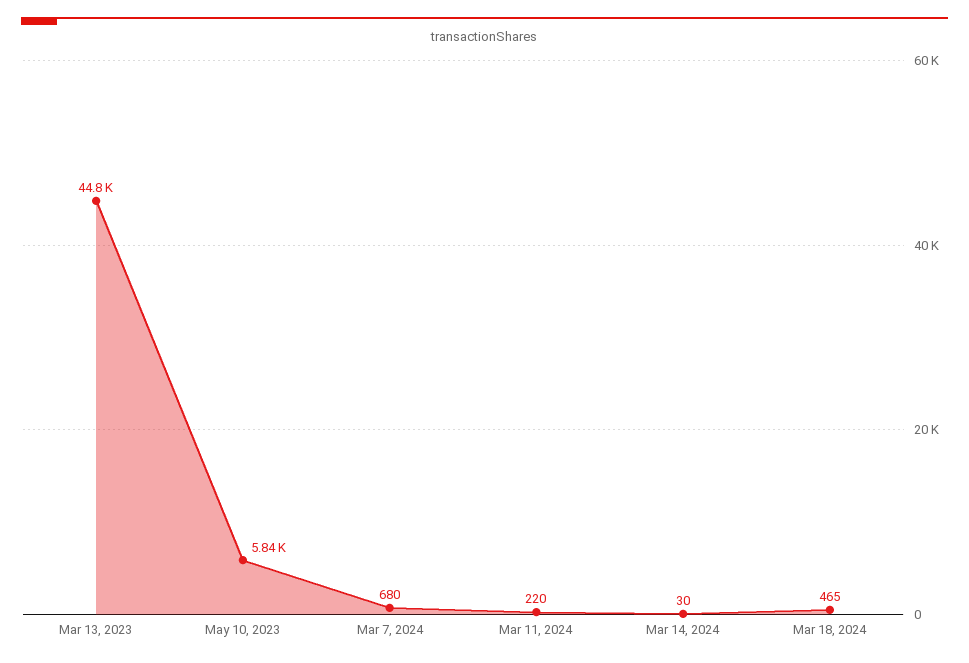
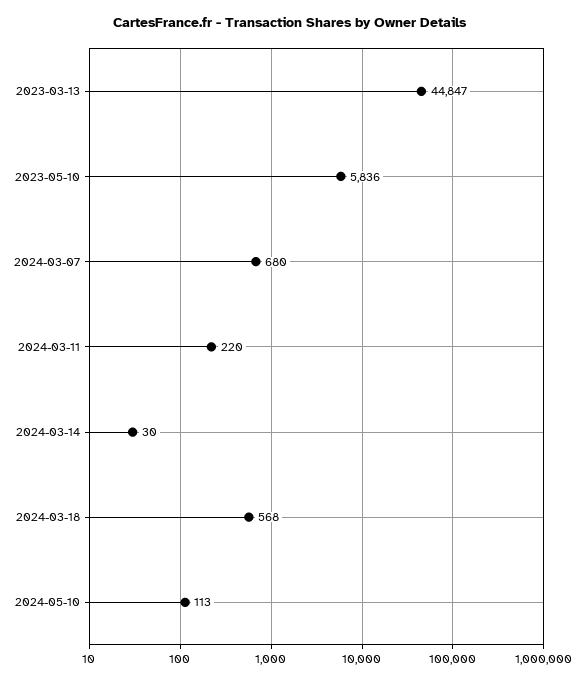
Mar 18, 2024: 465 -> 568
2024-05-10: none -> 113

